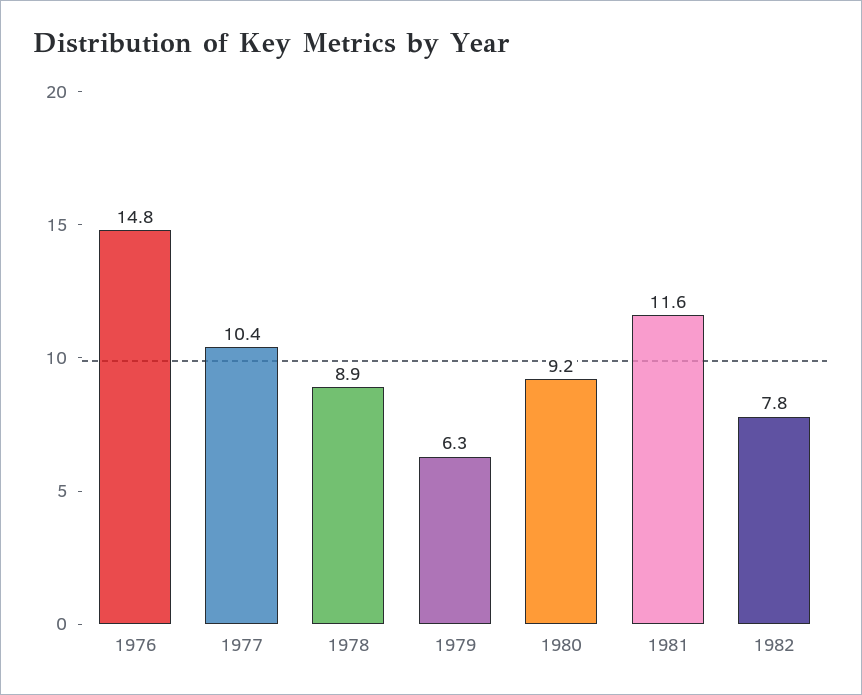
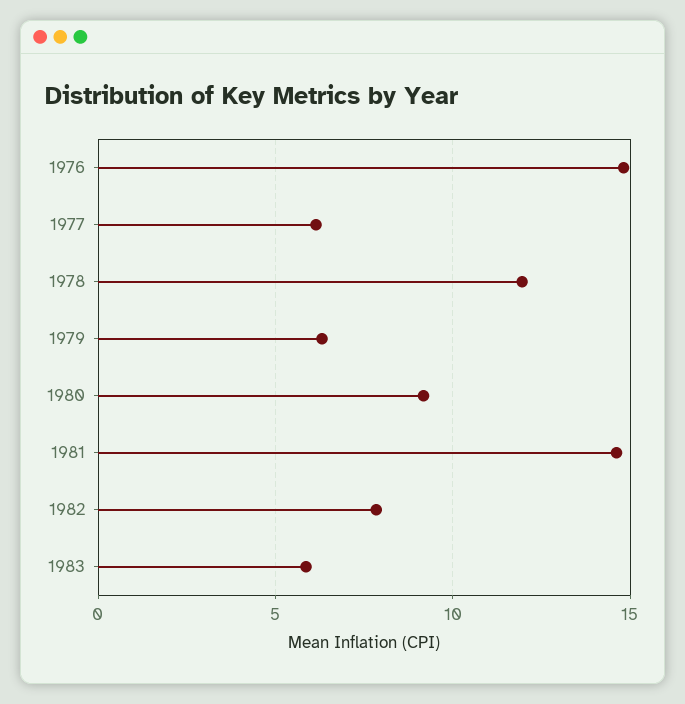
1977: 10.4 -> 6
1978: 8.9 -> 12
1981: 11.6 -> 14.5
1983: none -> 6

